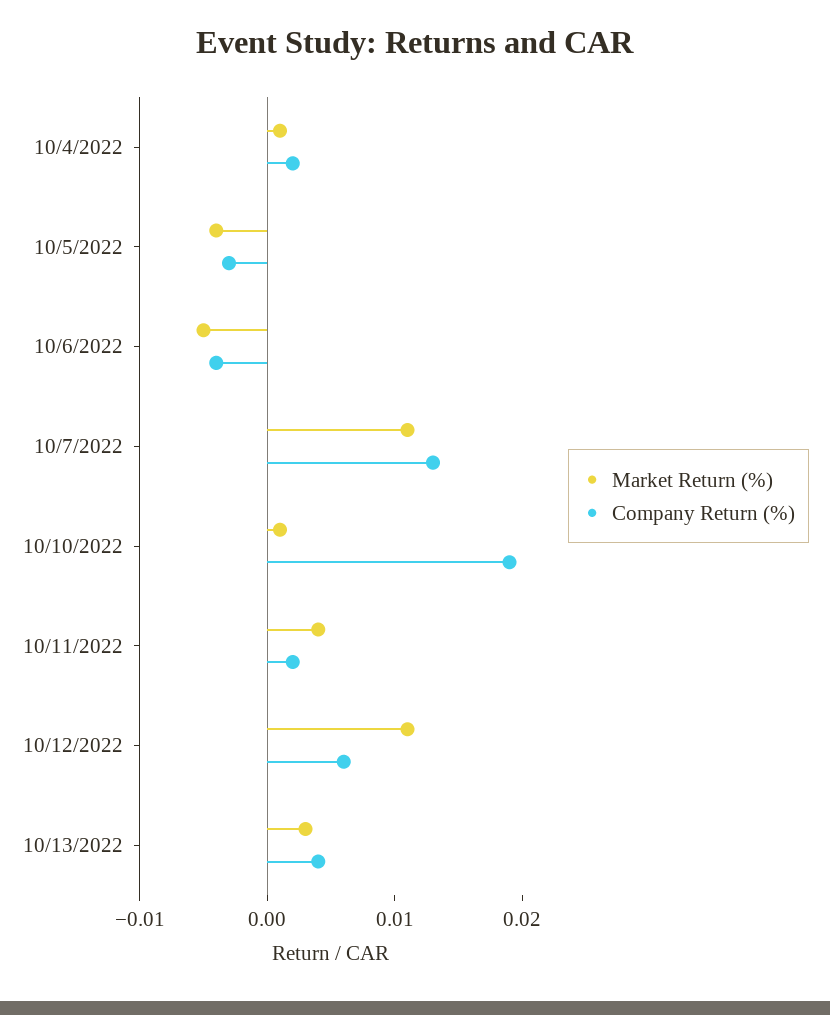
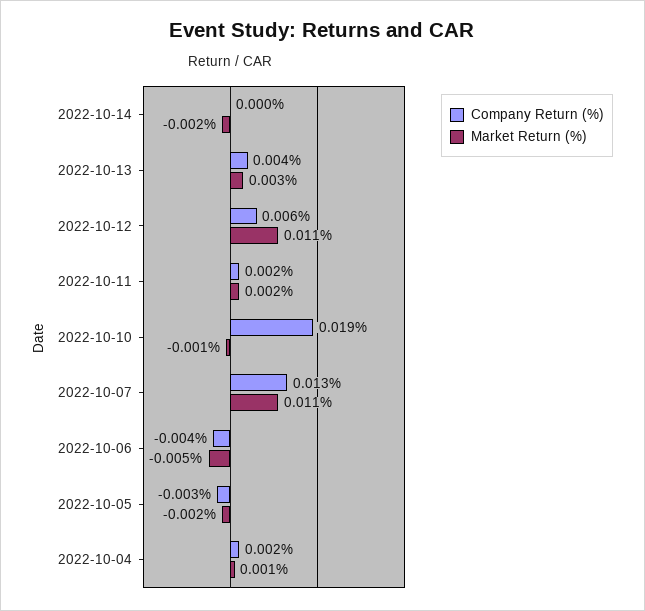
Market Return (%), 10/5/2022: -0.004 -> -0.002
Market Return (%), 10/10/2022: 0.001 -> -0.001
Market Return (%), 10/11/2022: 0.004 -> 0.002
Company Return (%), 2022-10-14: none -> 0
Market Return (%), 2022-10-14: none -> -0.002

